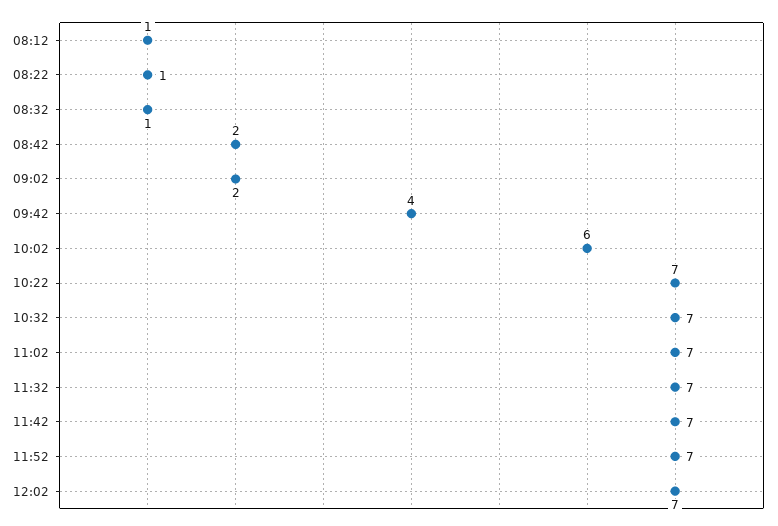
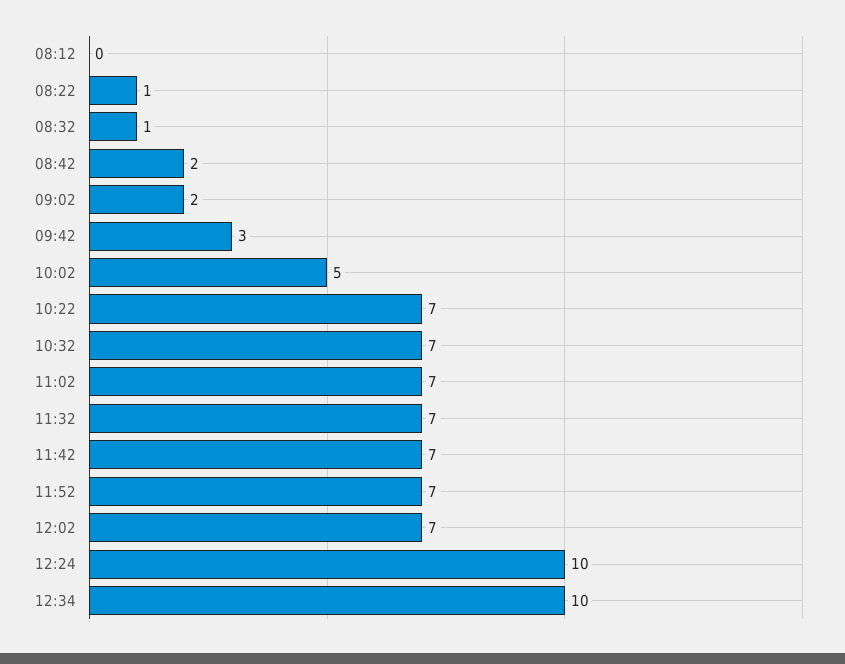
08:12: 1 -> 0
09:42: 4 -> 3
10:02: 6 -> 5
12:24: none -> 10
12:34: none -> 10

